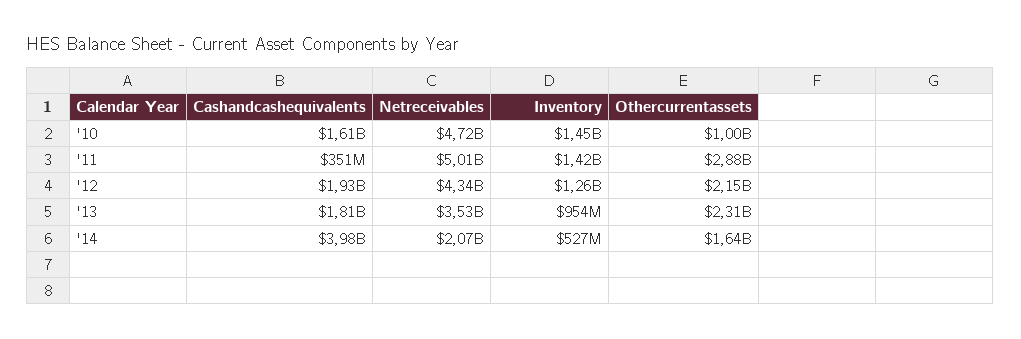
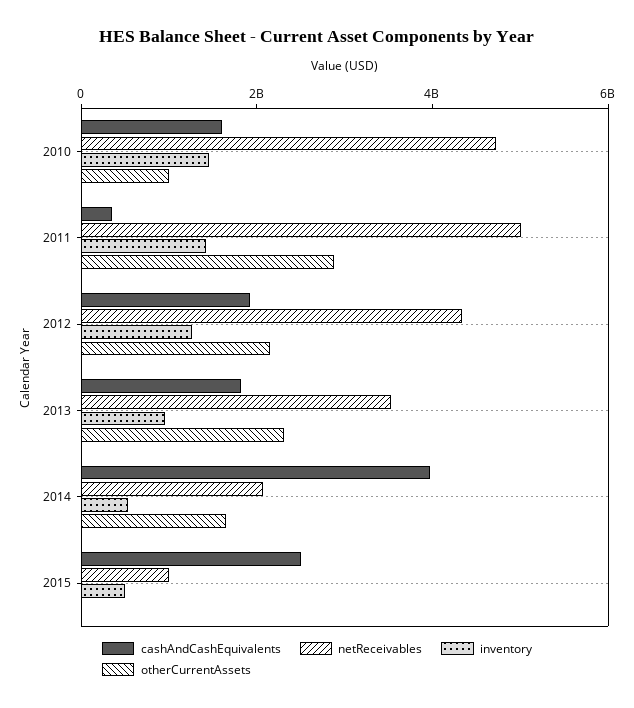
Cashandcashequivalents, 2015: none -> 2500000000
Netreceivables, 2015: none -> 1000000000
Inventory, 2015: none -> 500000000
Othercurrentassets, 2015: none -> 0

